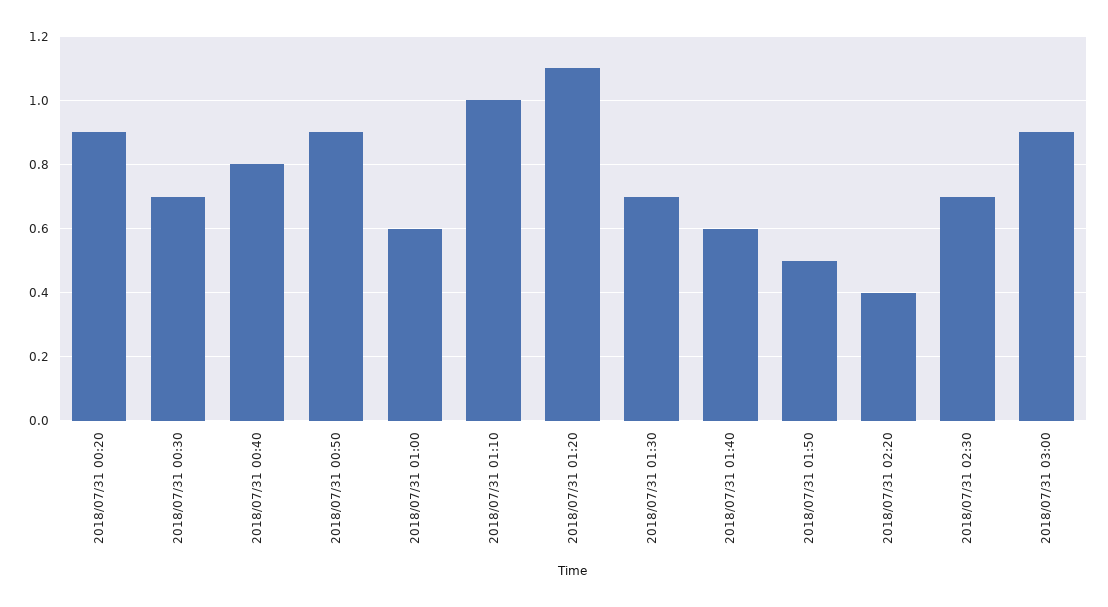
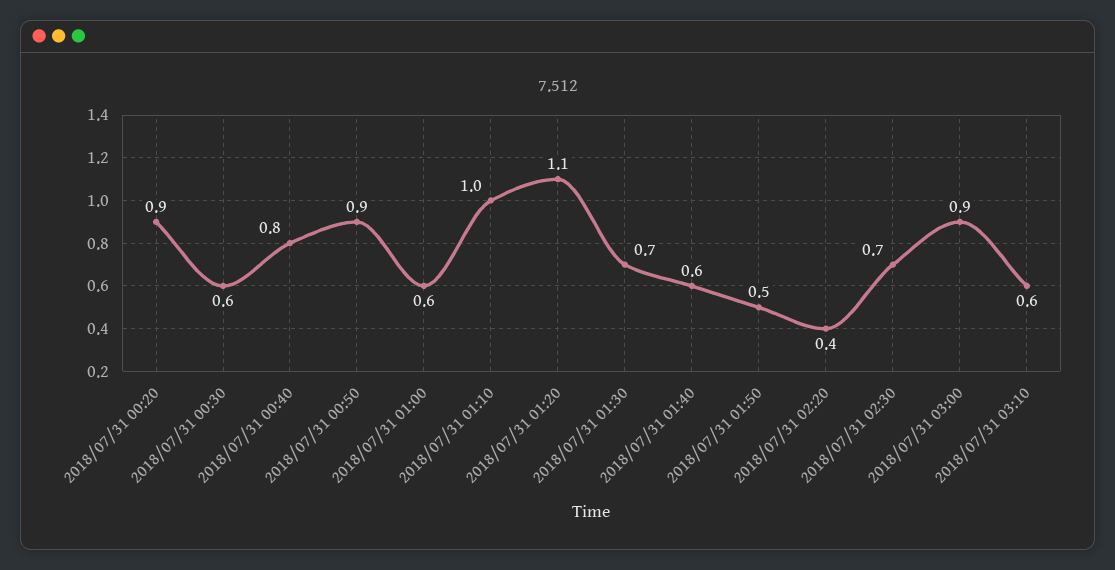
2018/07/31 00:30: 0.7 -> 0.6
2018/07/31 03:10: none -> 0.6

